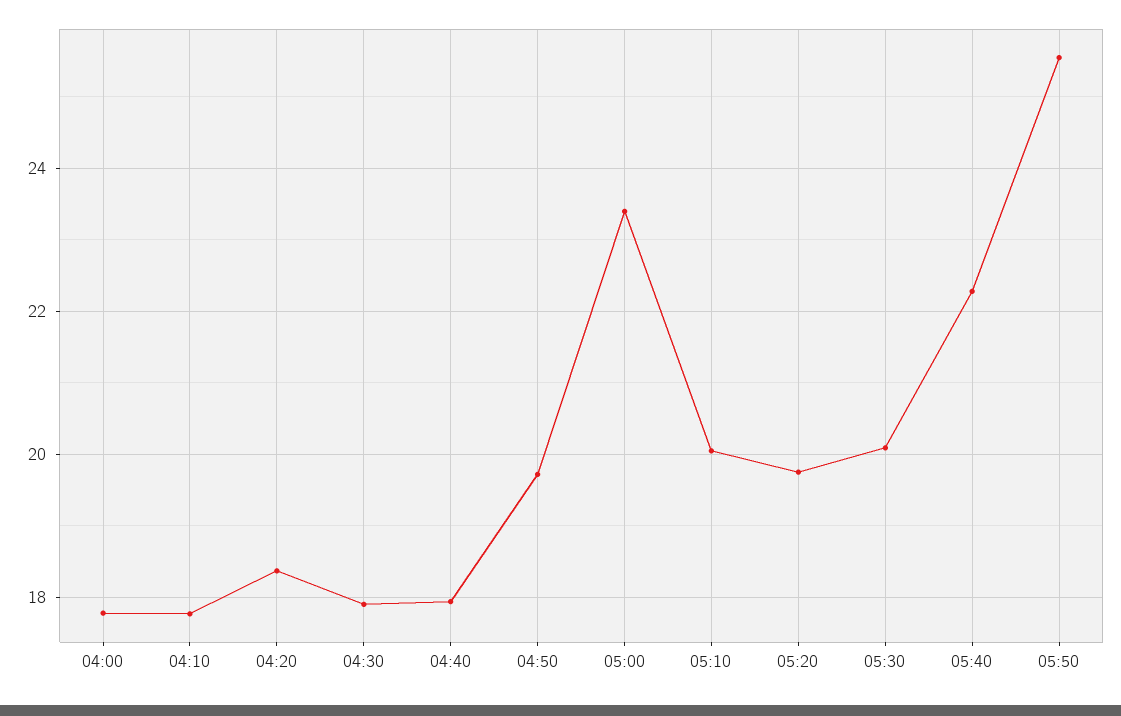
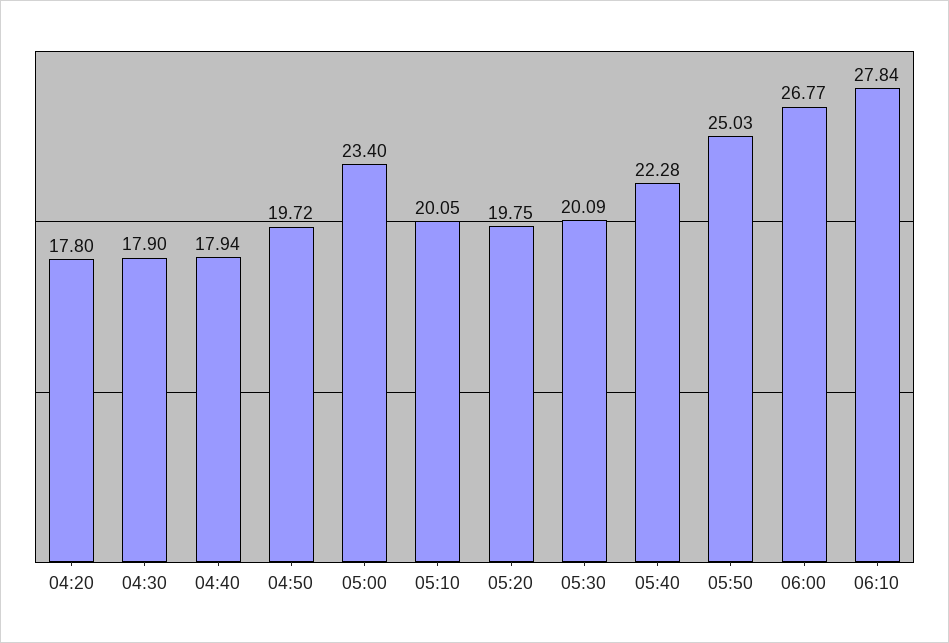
04:00: 17.8 -> none
04:10: 17.8 -> none
04:20: 18.4 -> 17.8
05:50: 25.6 -> 25.03
06:00: none -> 26.77
06:10: none -> 27.84

